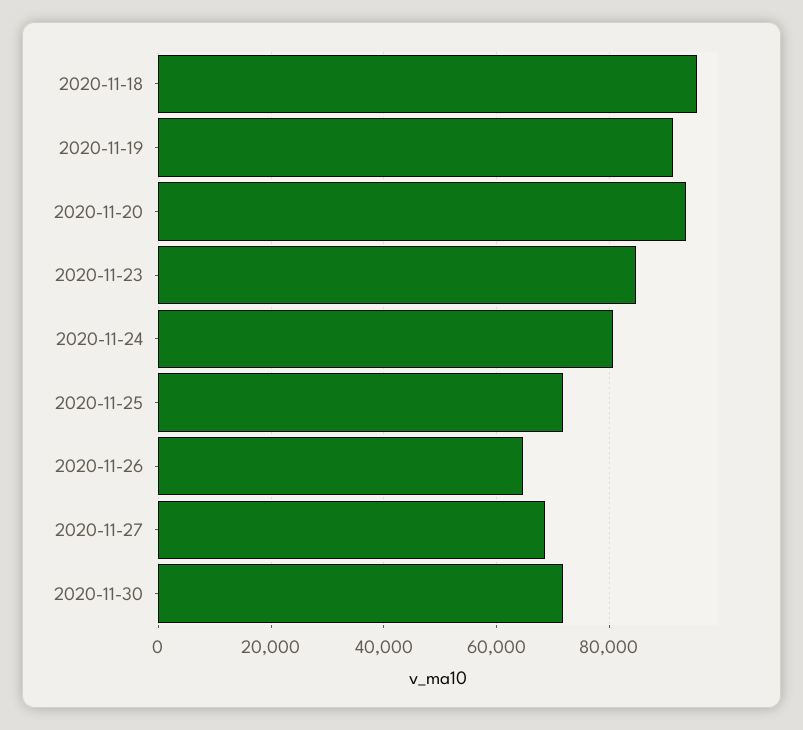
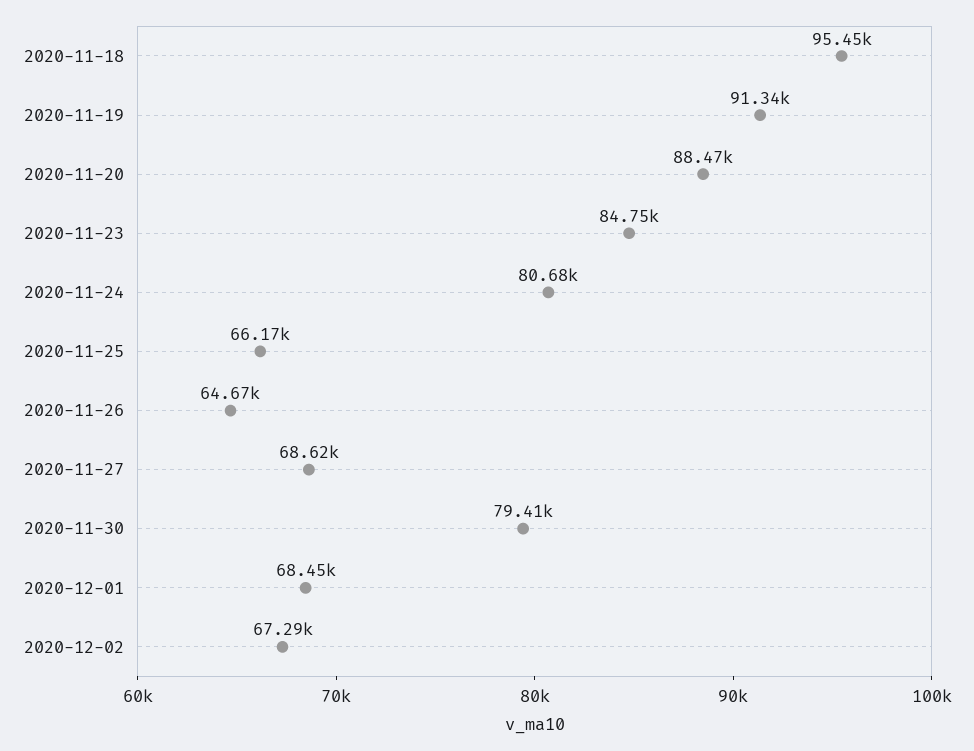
2020-11-20: 94000 -> 88470
2020-11-25: 72000 -> 66170
2020-11-30: 72000 -> 79410
2020-12-01: none -> 68450
2020-12-02: none -> 67290

